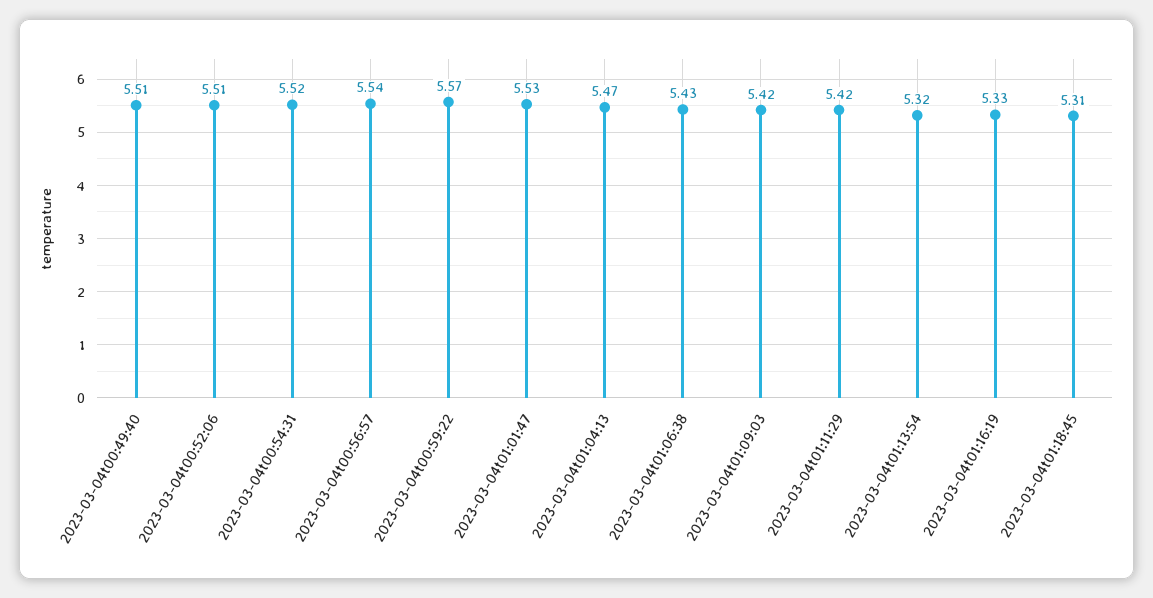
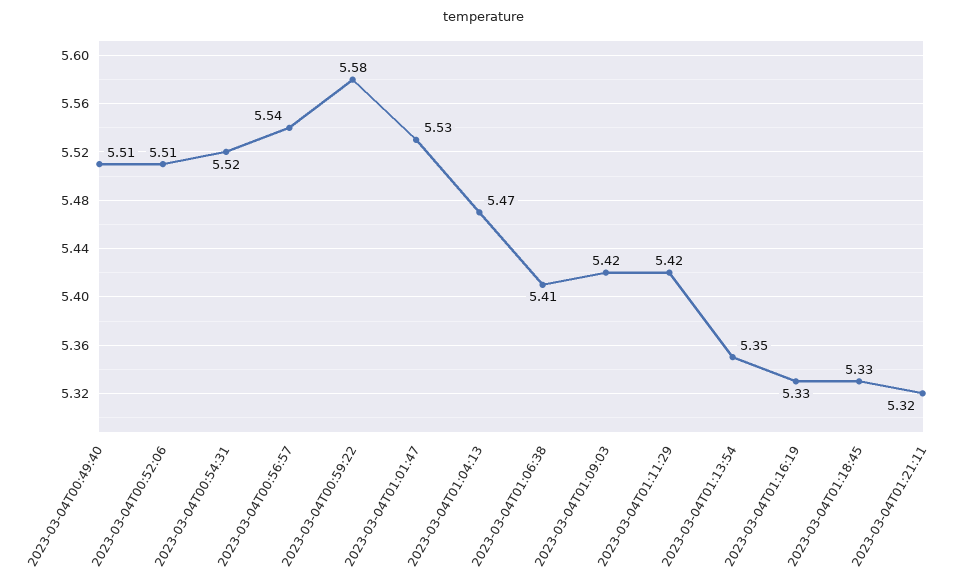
2023-03-04t00:59:22: 5.57 -> 5.58
2023-03-04t01:06:38: 5.43 -> 5.41
2023-03-04t01:13:54: 5.32 -> 5.35
2023-03-04t01:18:45: 5.31 -> 5.33
2023-03-04T01:21:11: none -> 5.32

